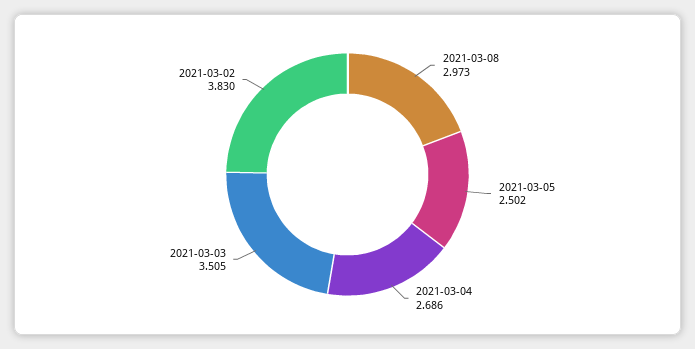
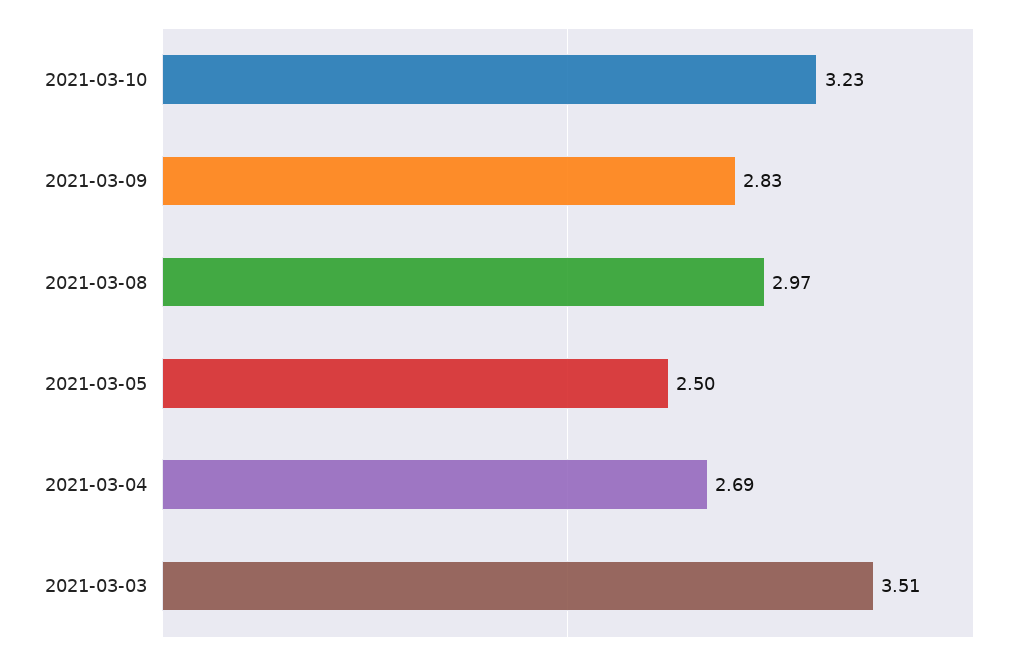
2021-03-02: 3.83 -> none
2021-03-10: none -> 3.23
2021-03-09: none -> 2.83

